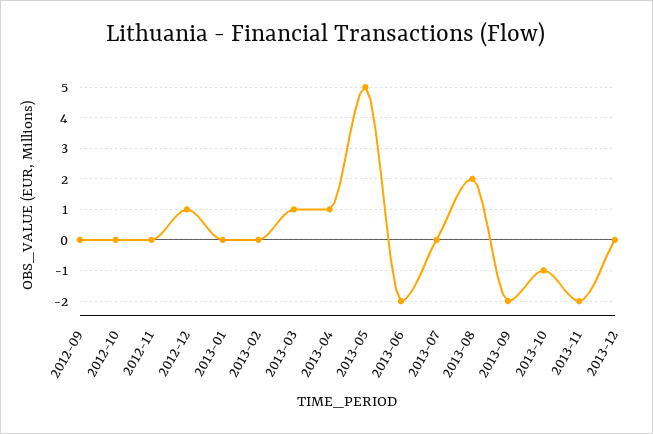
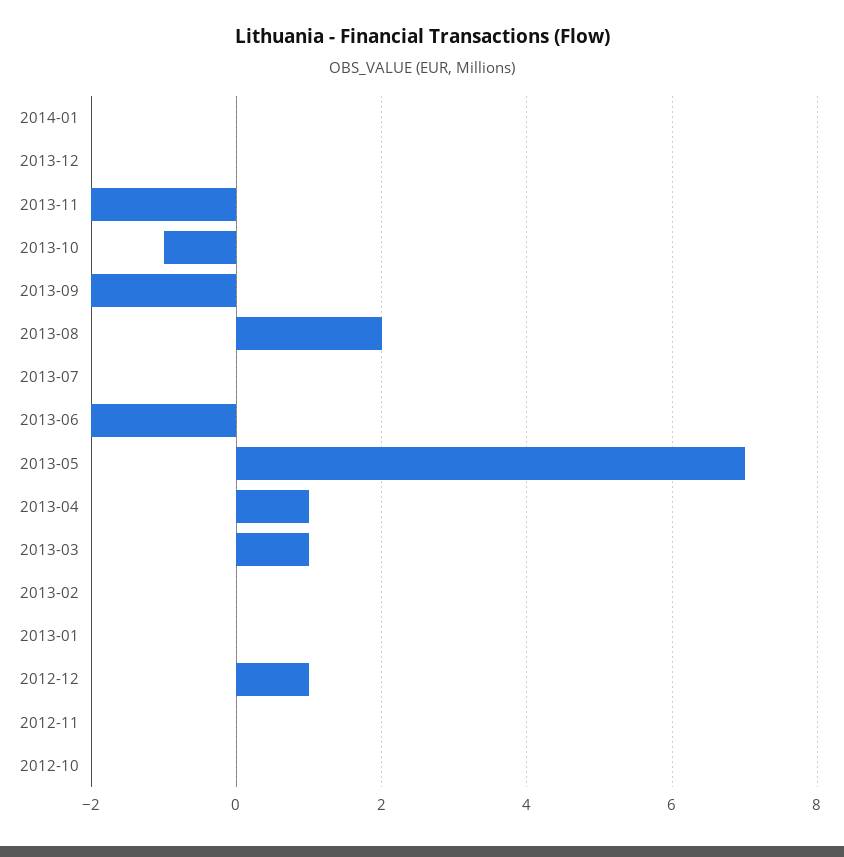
2012-09: 0 -> none
2013-05: 5 -> 7
2014-01: none -> 0

